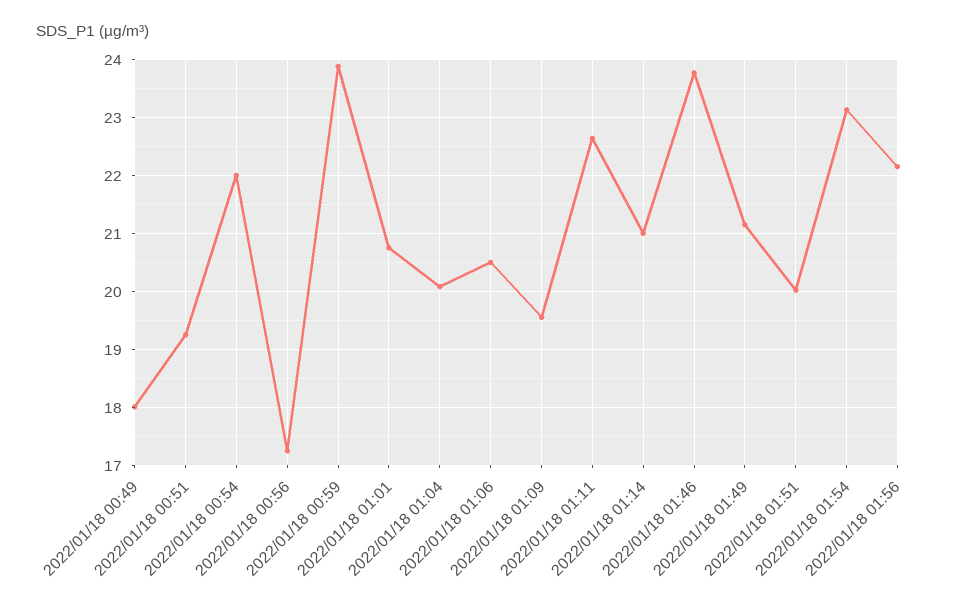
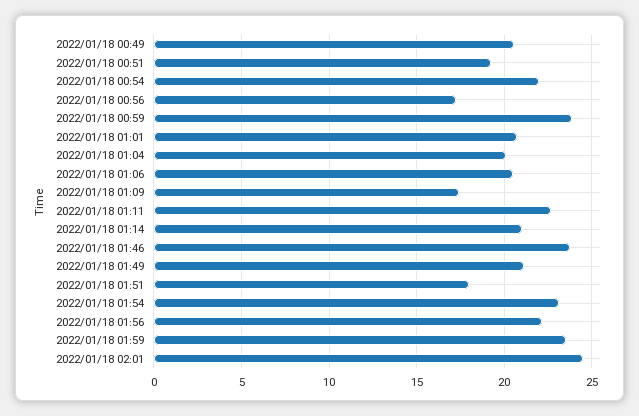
2022/01/18 00:49: 18 -> 20.5
2022/01/18 01:09: 19.6 -> 17.5
2022/01/18 01:51: 20 -> 18
2022/01/18 01:59: none -> 23.5
2022/01/18 02:01: none -> 24.5

